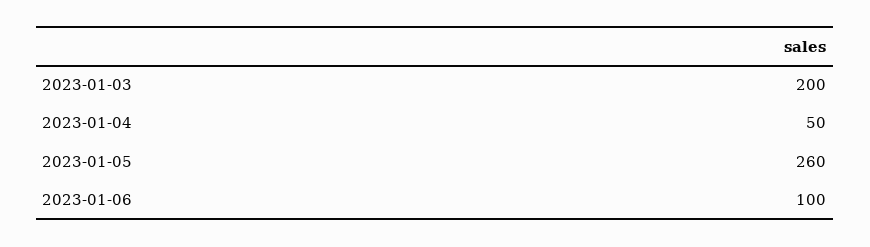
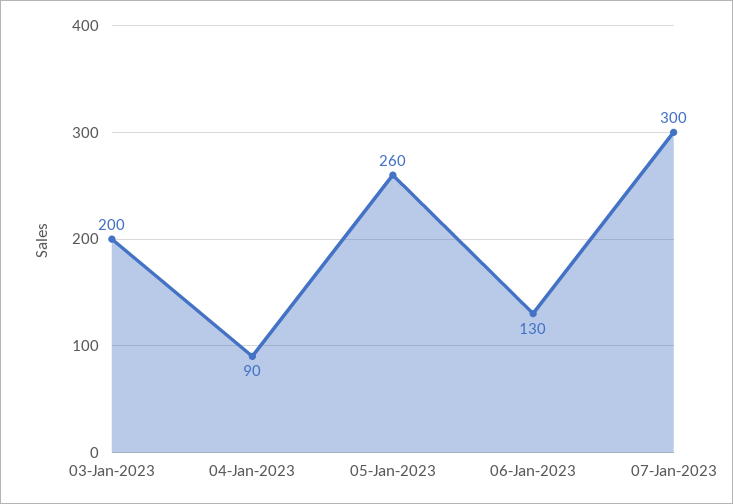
2023-01-04: 50 -> 90
2023-01-06: 100 -> 130
07-Jan-2023: none -> 300

